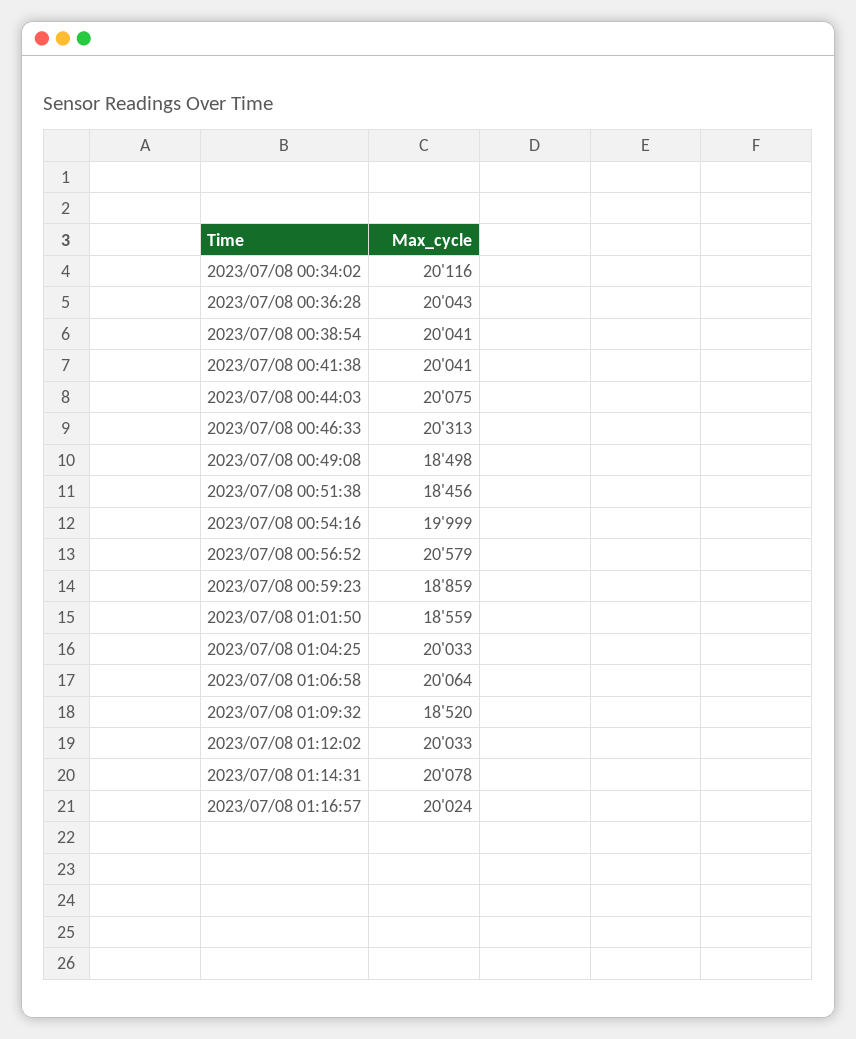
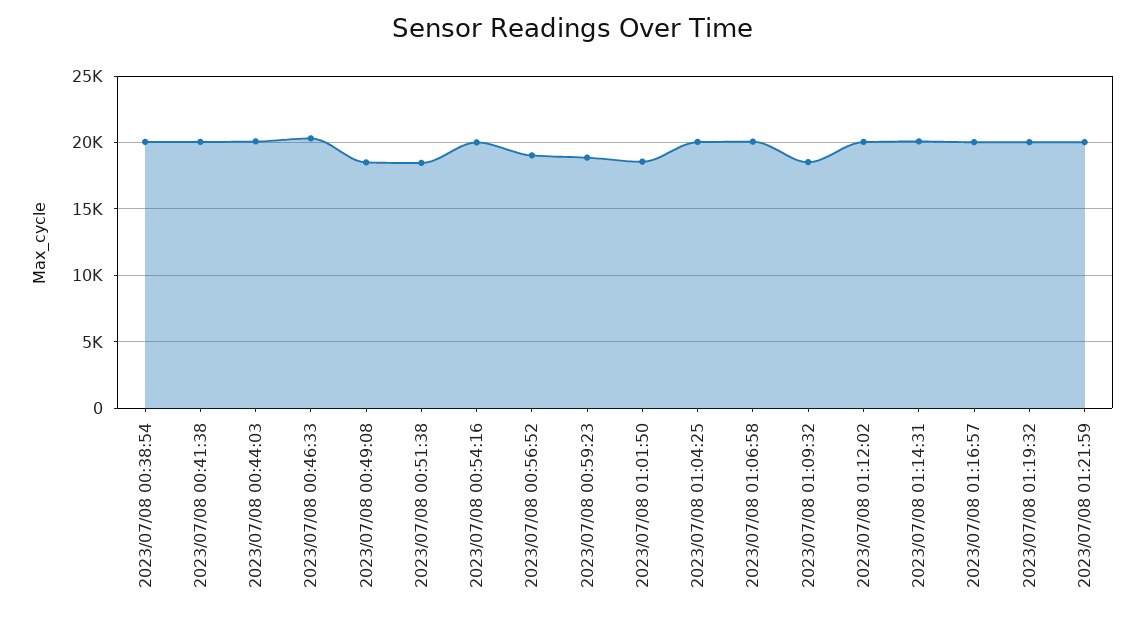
2023/07/08 00:34:02: 20116 -> none
2023/07/08 00:36:28: 20043 -> none
2023/07/08 00:56:52: 20579 -> 19000
2023/07/08 01:19:32: none -> 20000
2023/07/08 01:21:59: none -> 20000

